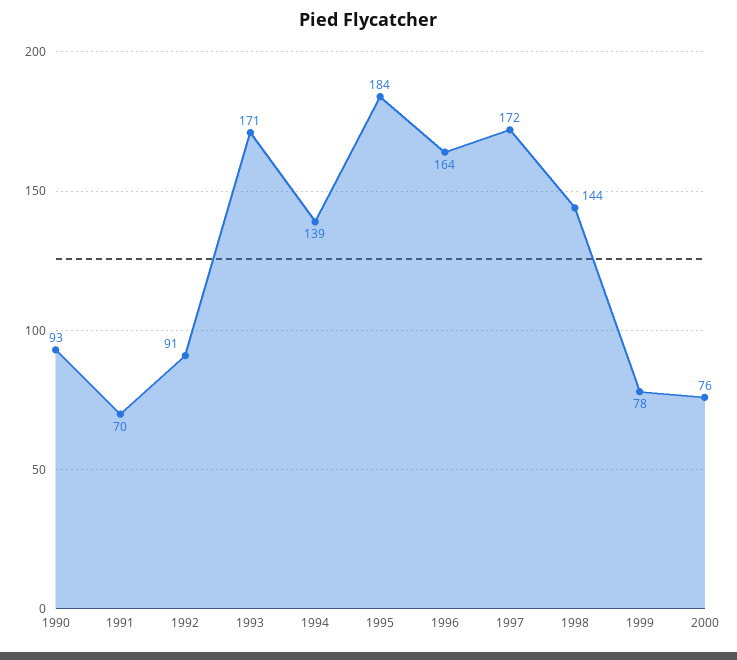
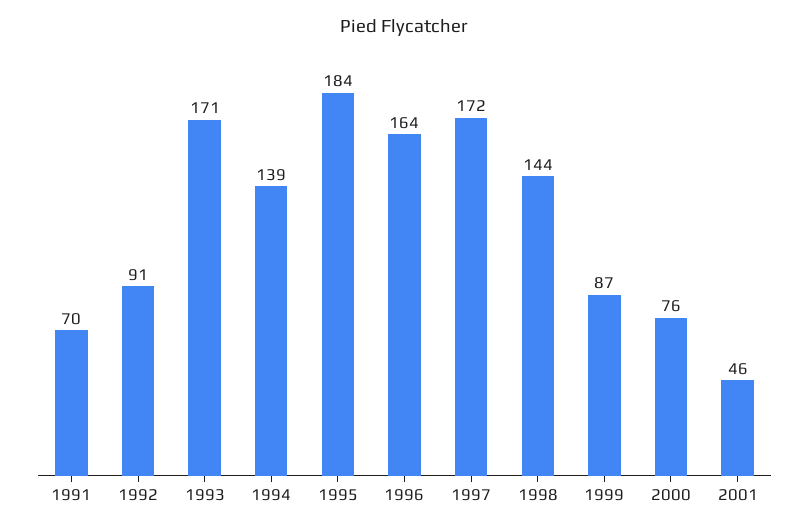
1990: 93 -> none
1999: 78 -> 87
2001: none -> 46

